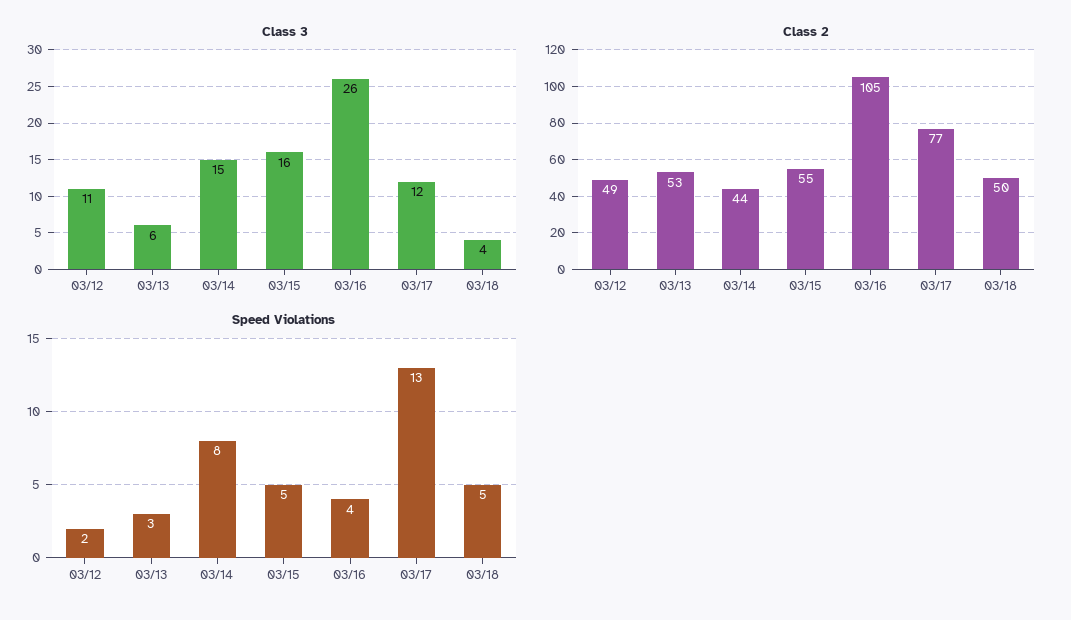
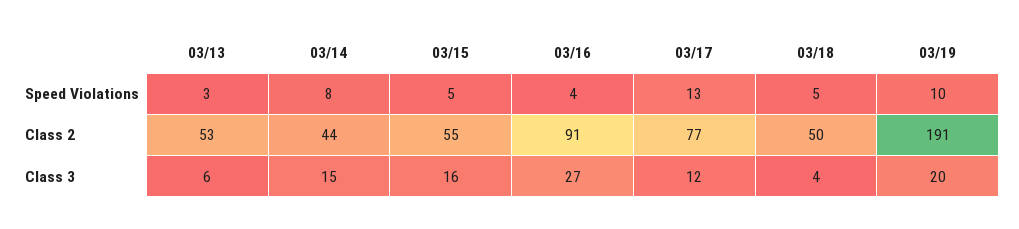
Class 3, 03/12: 11 -> none
Class 3, 03/16: 26 -> 27
Class 2, 03/12: 49 -> none
Class 2, 03/16: 105 -> 91
Speed Violations, 03/12: 2 -> none
Speed Violations, 03/19: none -> 10
Class 2, 03/19: none -> 191
Class 3, 03/19: none -> 20

